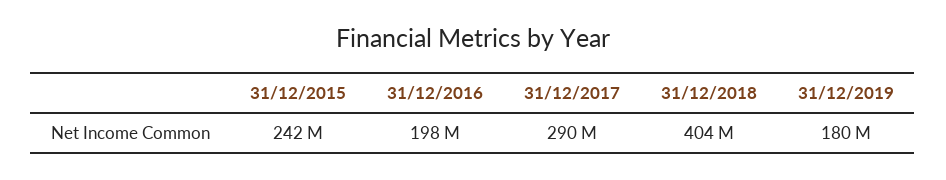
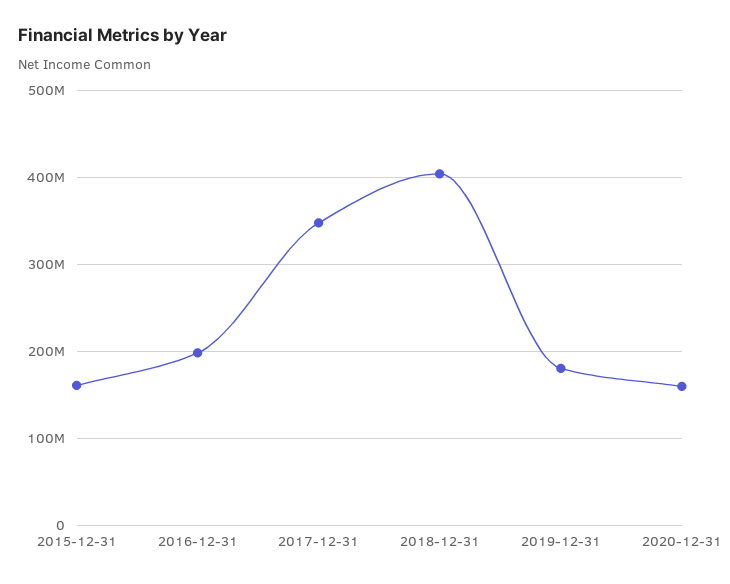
31/12/2015: 242000000 -> 160000000
31/12/2017: 290000000 -> 350000000
2020-12-31: none -> 160000000

